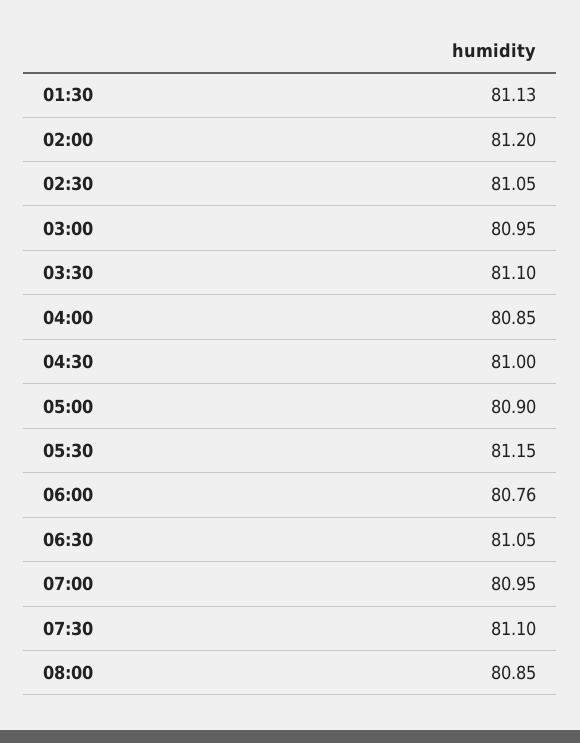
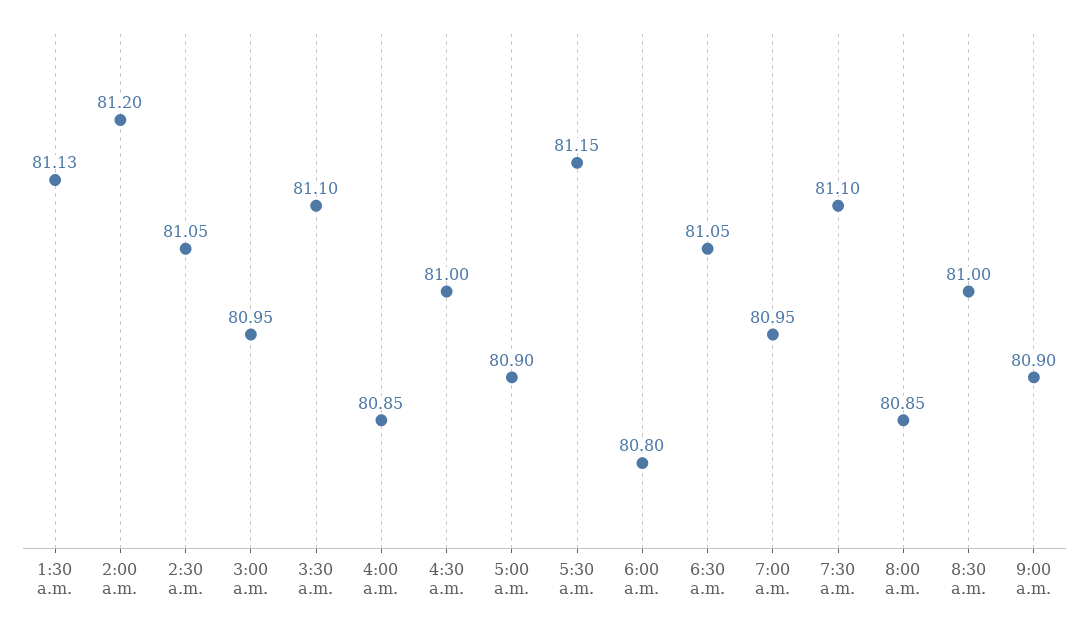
06:00: 80.76 -> 80.8
8:30 a.m.: none -> 81
9:00 a.m.: none -> 80.9

